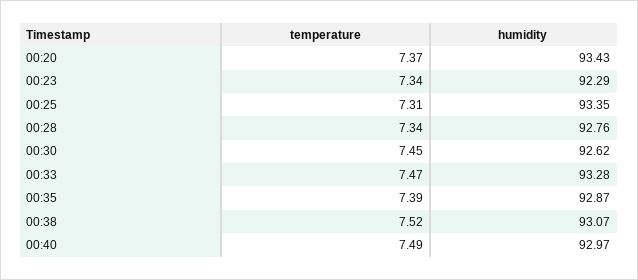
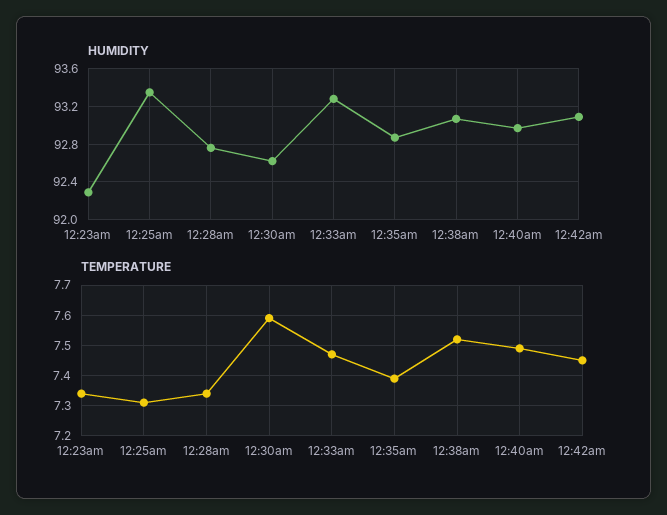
temperature, 00:20: 7.37 -> none
humidity, 00:20: 93.43 -> none
temperature, 00:30: 7.45 -> 7.6
humidity, 12:42am: none -> 93.1
temperature, 12:42am: none -> 7.45

